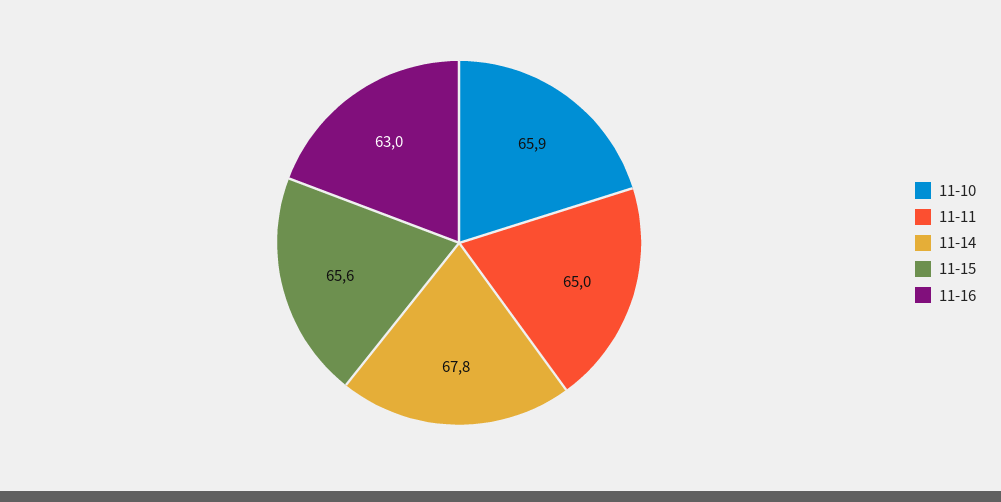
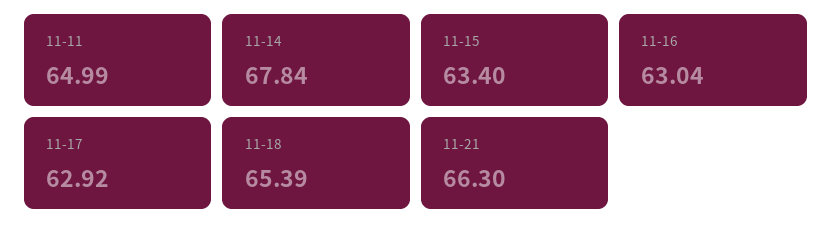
11-10: 65.9 -> none
11-15: 65.6 -> 63.4
11-17: none -> 62.92
11-18: none -> 65.39
11-21: none -> 66.3

